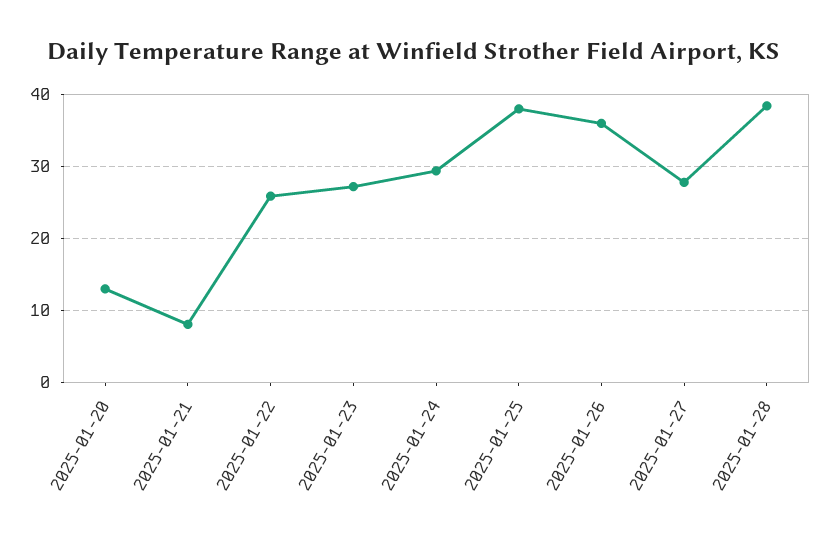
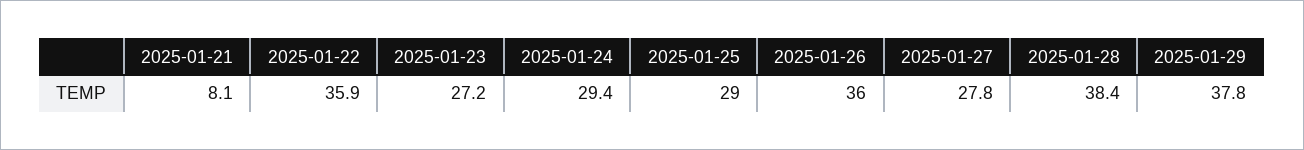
2025-01-20: 13 -> none
2025-01-22: 26 -> 35.9
2025-01-25: 38 -> 29
2025-01-29: none -> 37.8

